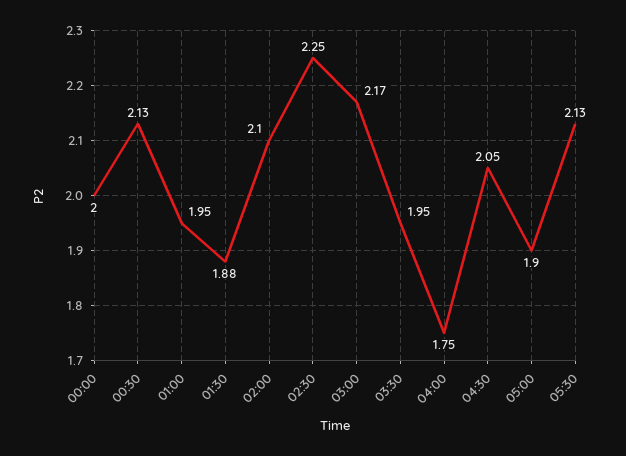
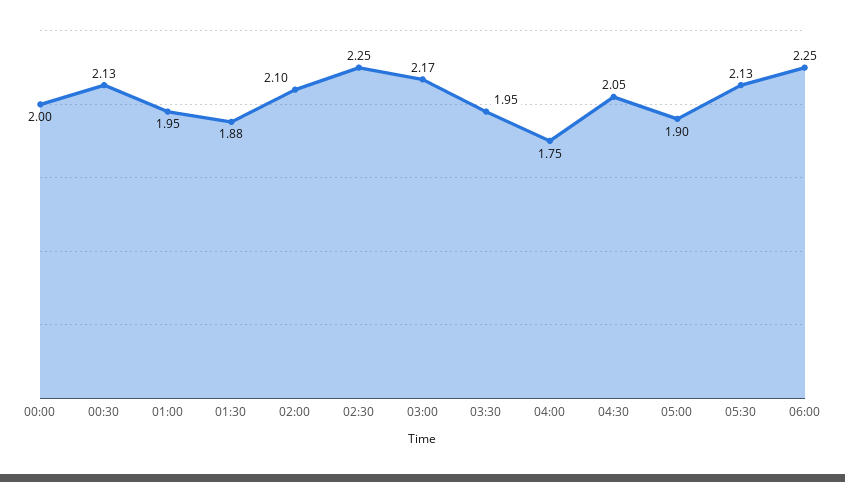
06:00: none -> 2.25

